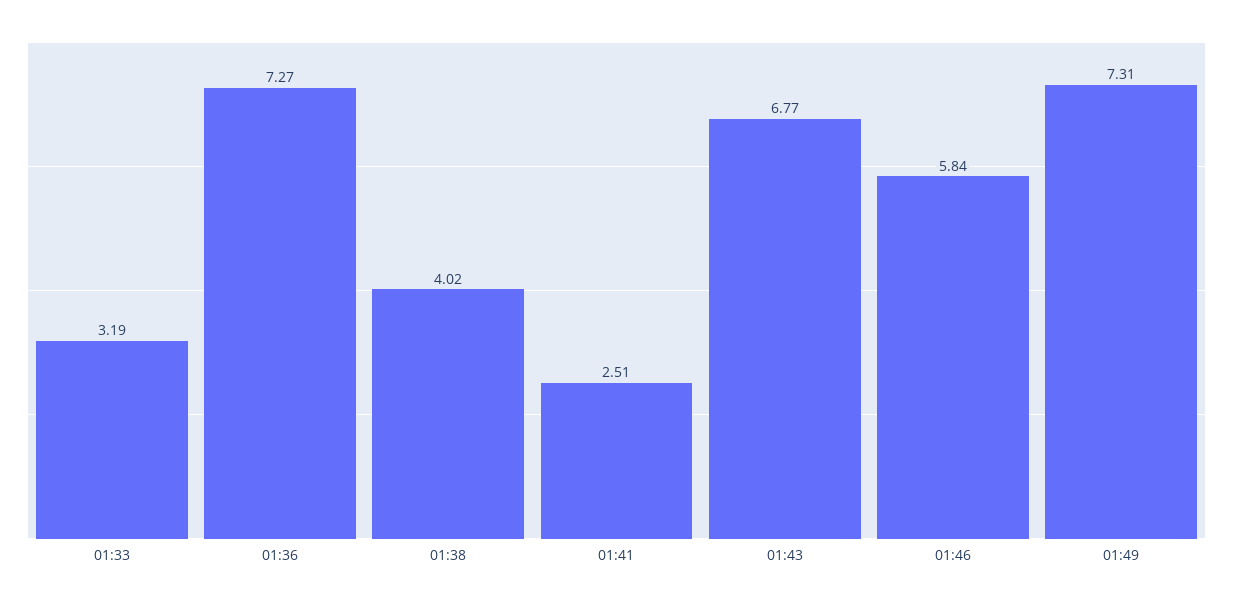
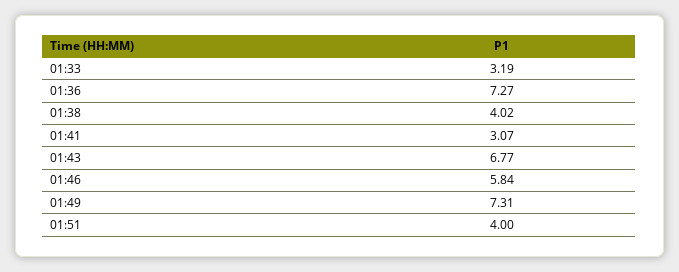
01:41: 2.51 -> 3.07
01:51: none -> 4

